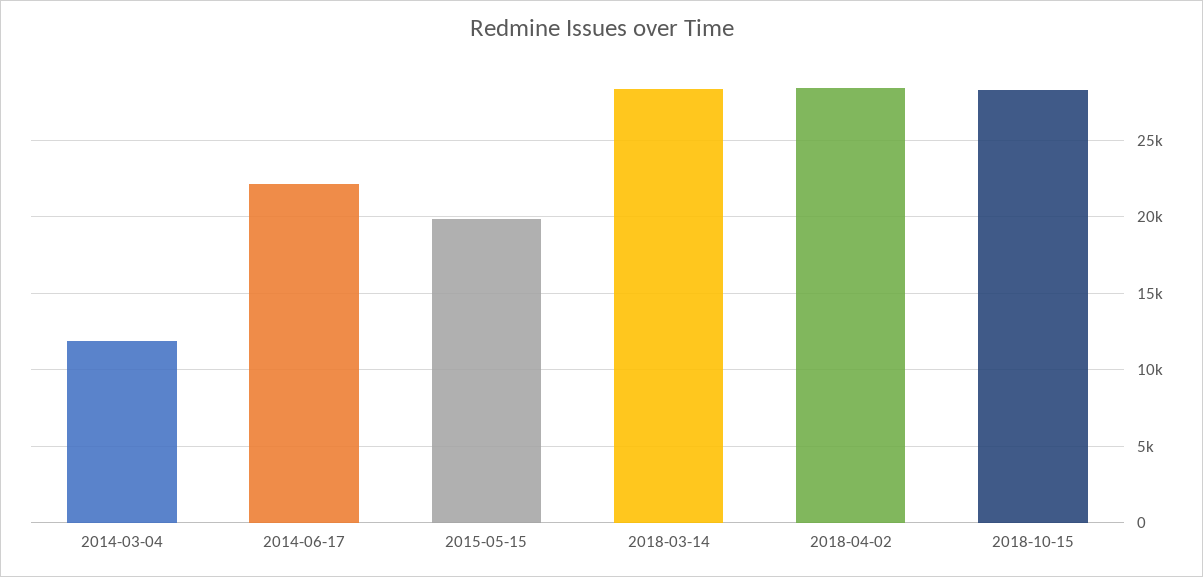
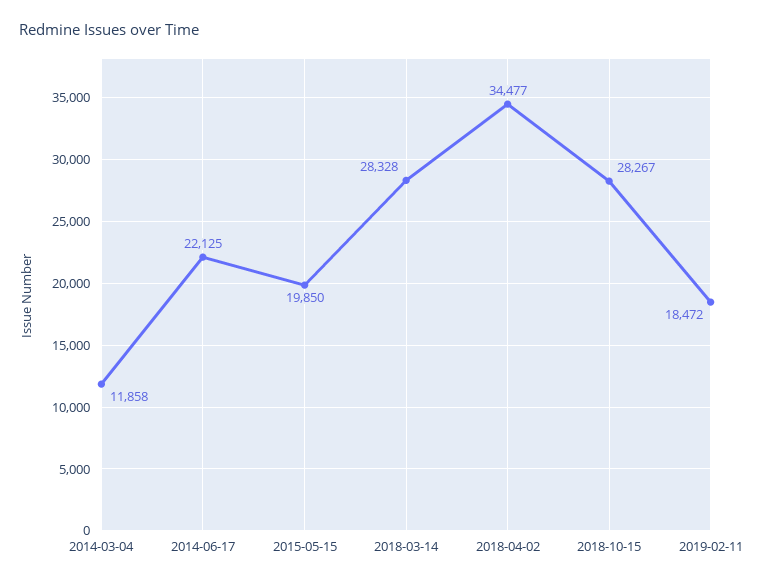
2018-04-02: 28500 -> 34477
2019-02-11: none -> 18472

